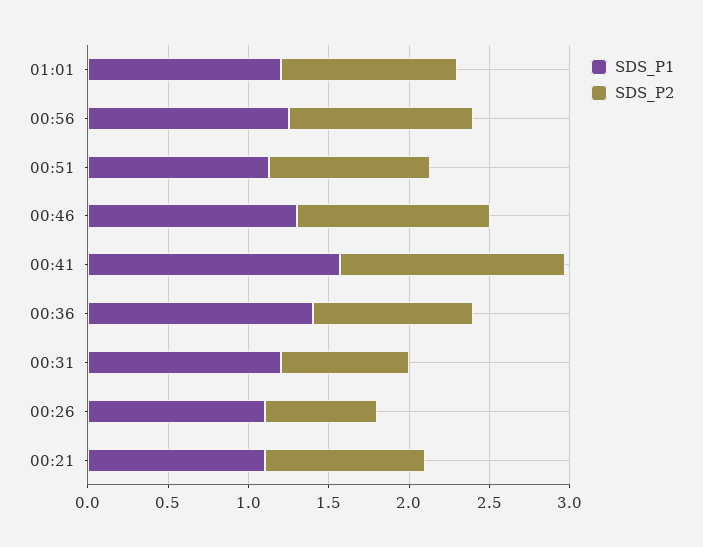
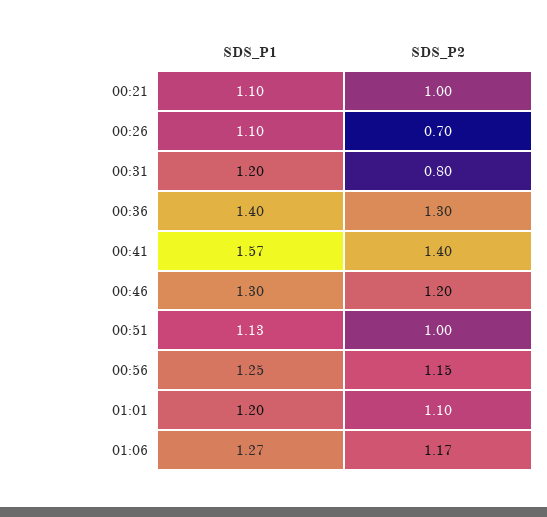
SDS_P2, 00:36: 1 -> 1.3
SDS_P1, 01:06: none -> 1.27
SDS_P2, 01:06: none -> 1.17

